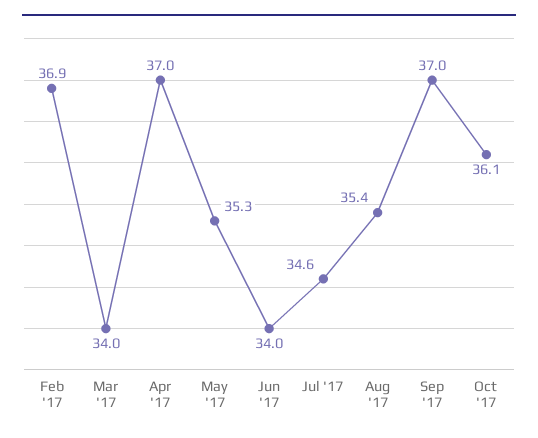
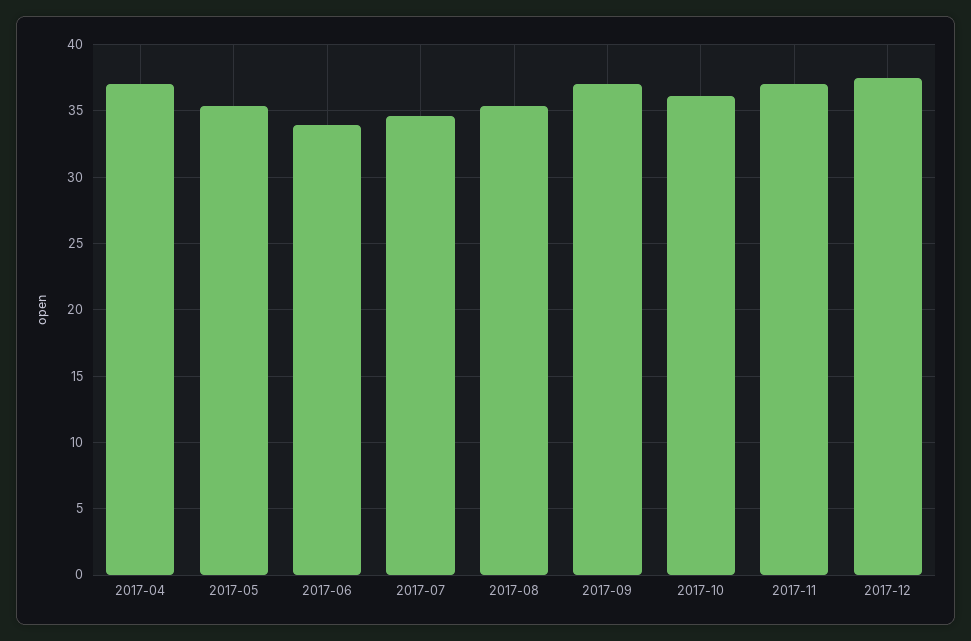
Feb '17: 36.9 -> none
Mar '17: 34 -> none
2017-11: none -> 37
2017-12: none -> 37.5

